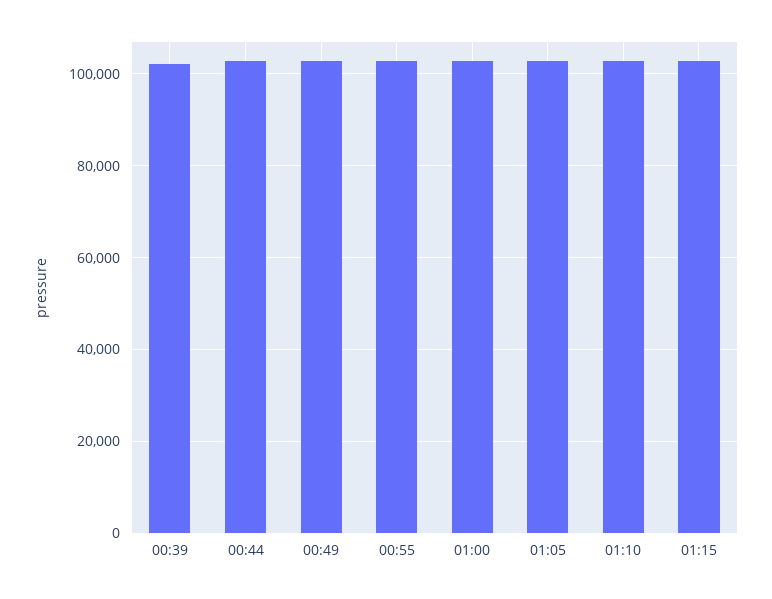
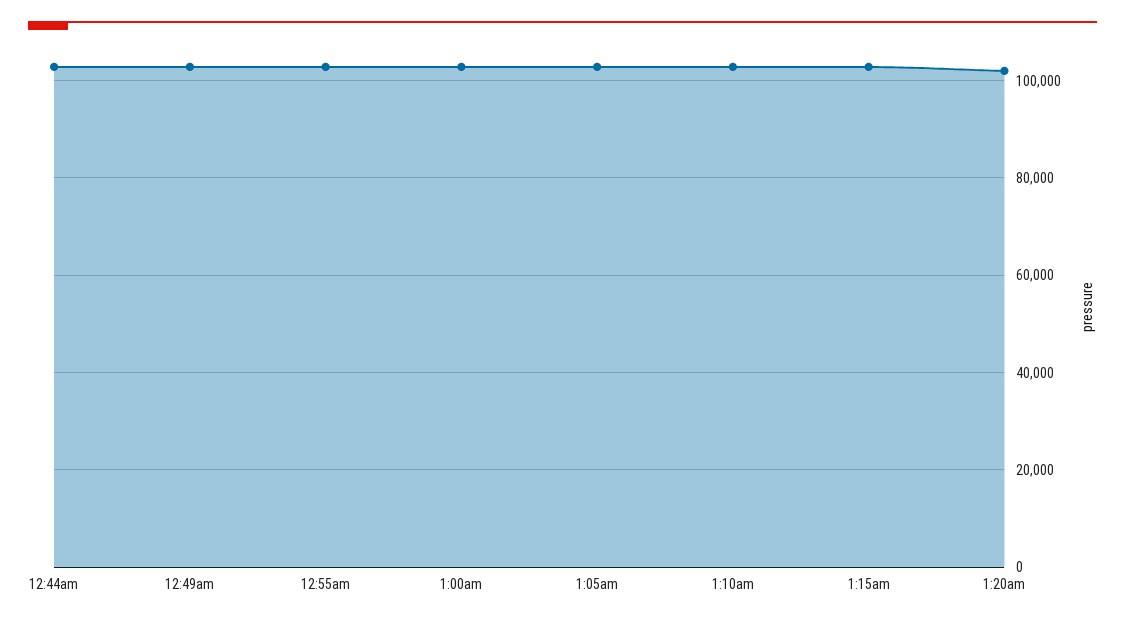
00:39: 102000 -> none
1:20am: none -> 102000

